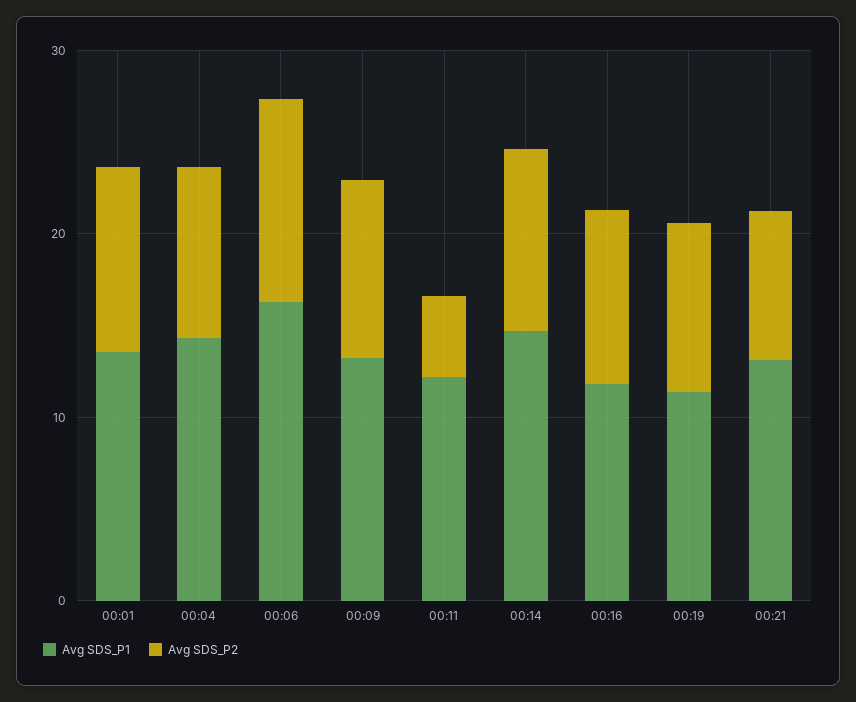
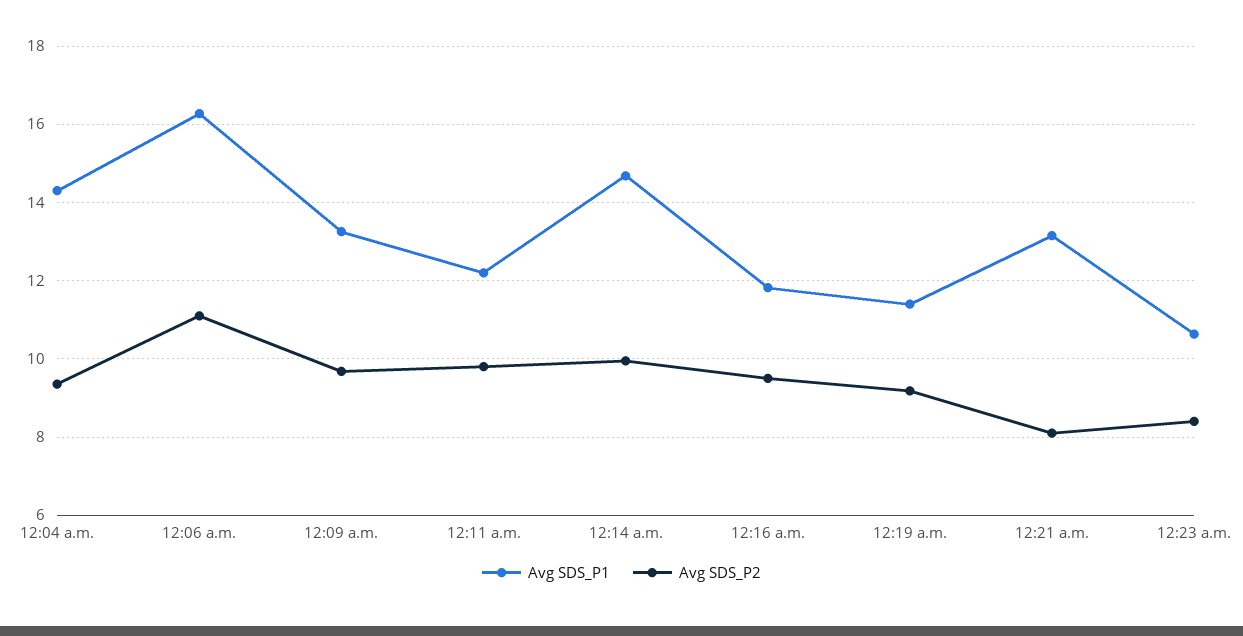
Avg SDS_P1, 00:01: 14 -> none
Avg SDS_P2, 00:01: 10 -> none
Avg SDS_P2, 00:11: 4 -> 9.8
Avg SDS_P1, 12:23 a.m.: none -> 10.6
Avg SDS_P2, 12:23 a.m.: none -> 8.4

